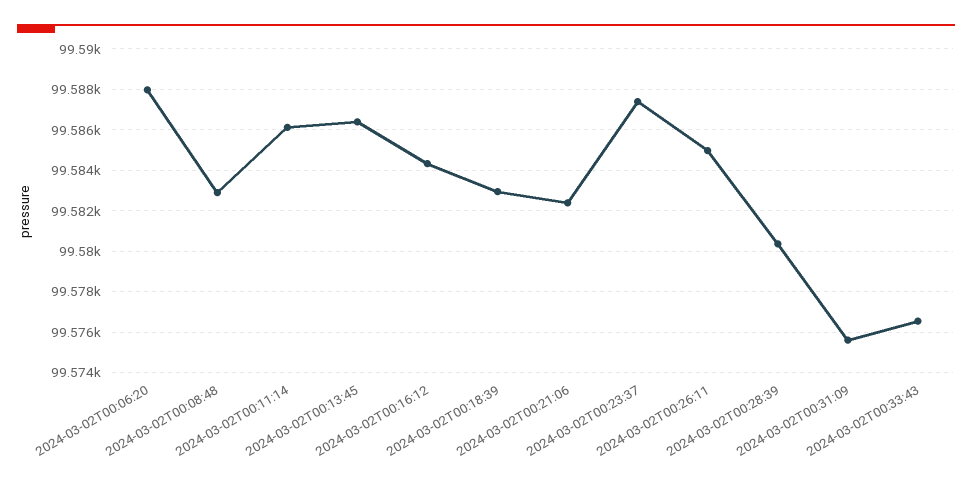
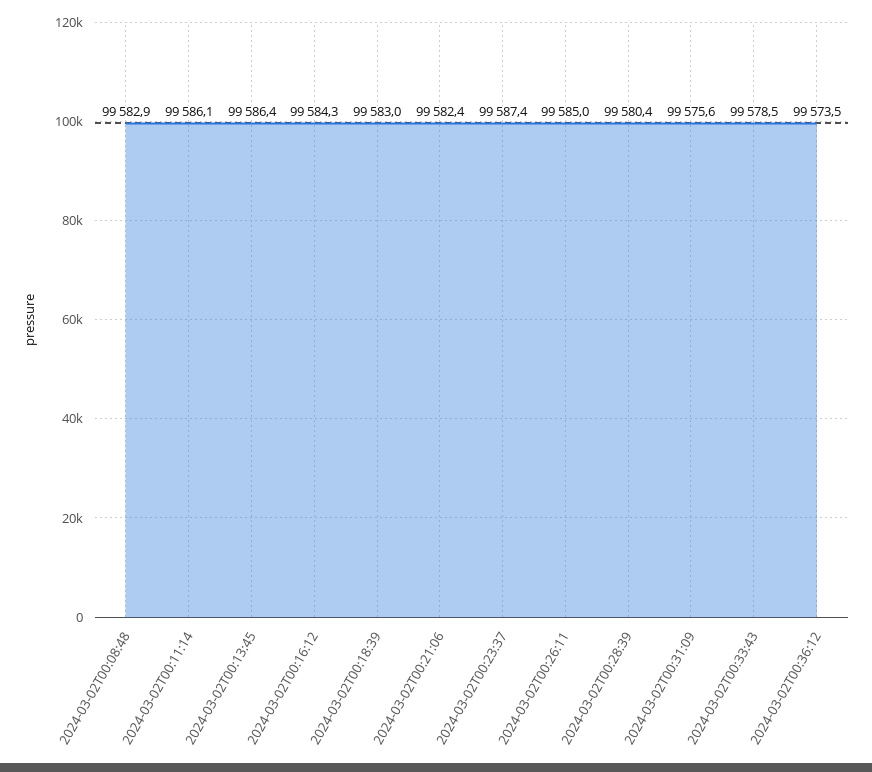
2024-03-02T00:06:20: 99588 -> none
2024-03-02T00:33:43: 99576.5 -> 99578.5
2024-03-02T00:36:12: none -> 99573.5

